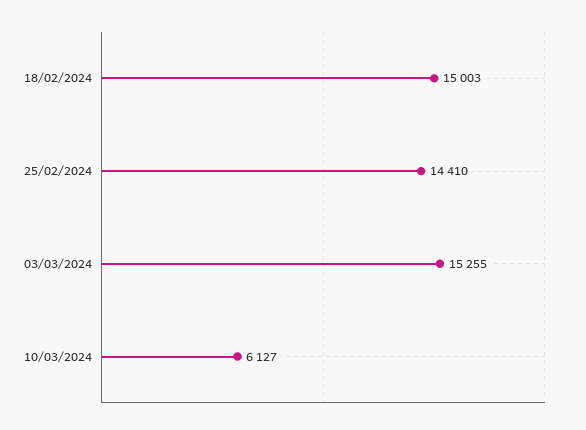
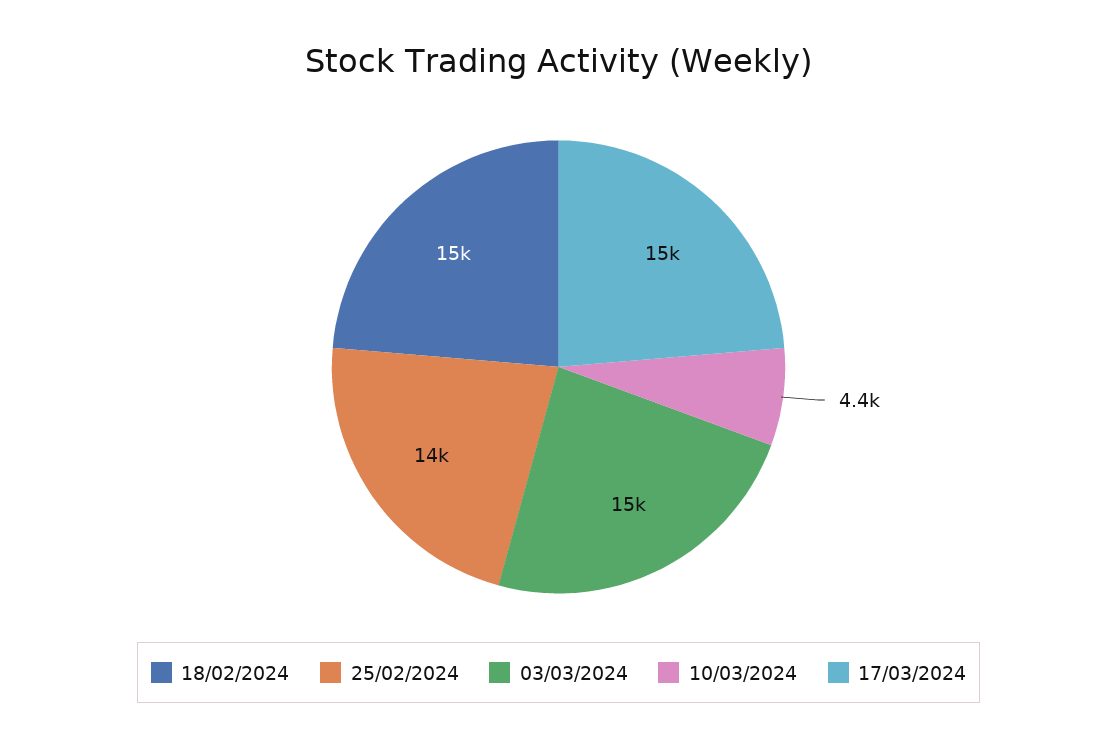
10/03/2024: 6127 -> 4400
17/03/2024: none -> 15000

